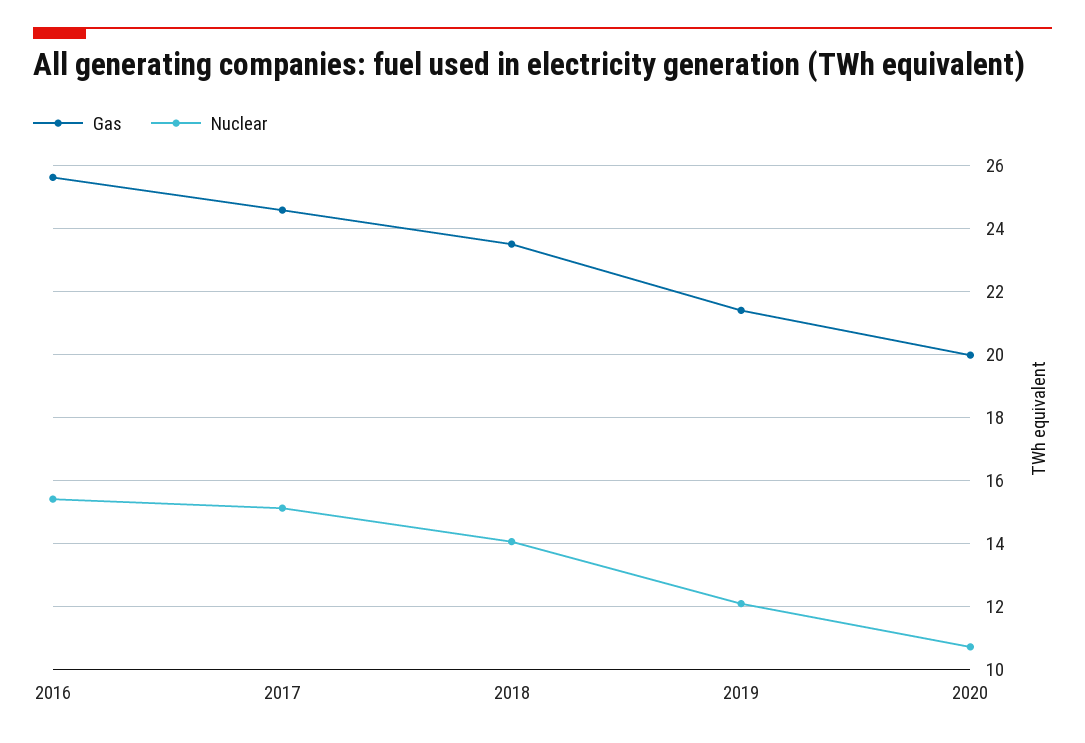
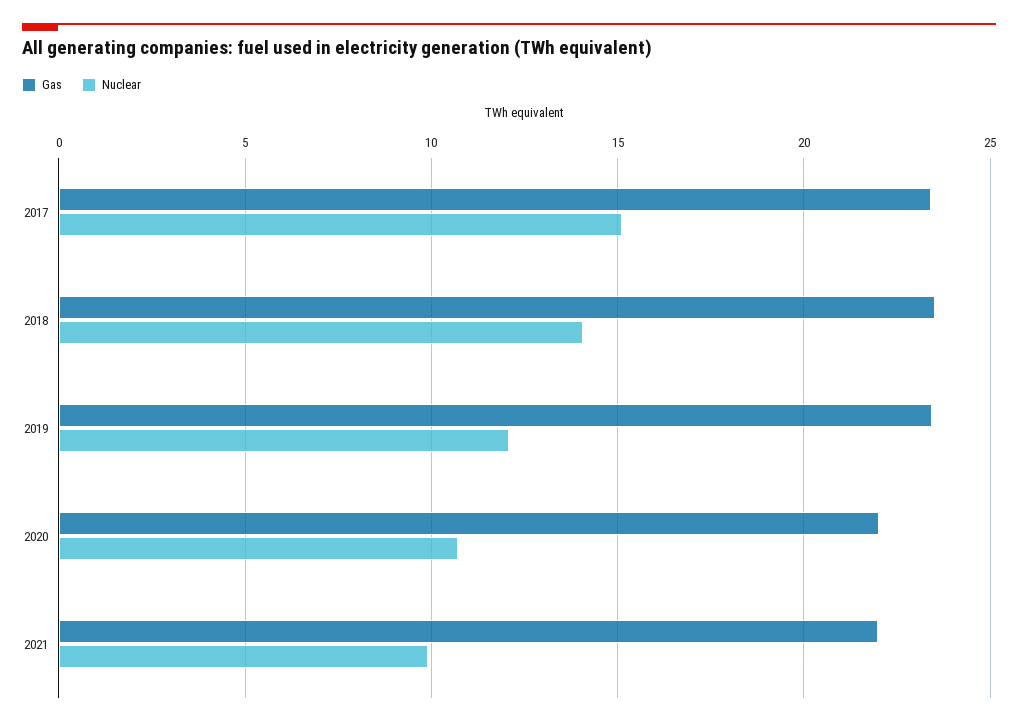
Gas, 2016: 25.6 -> none
Nuclear, 2016: 15.4 -> none
Gas, 2017: 24.6 -> 23.5
Gas, 2019: 21.4 -> 23.5
Gas, 2020: 20 -> 22
Gas, 2021: none -> 22
Nuclear, 2021: none -> 10

